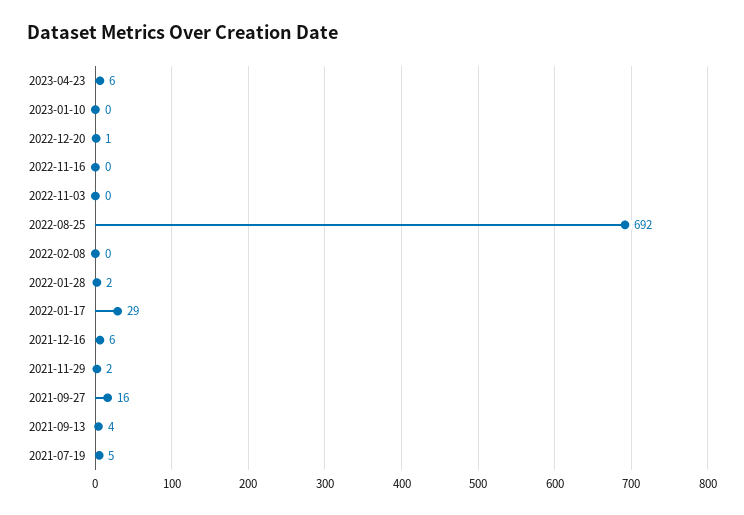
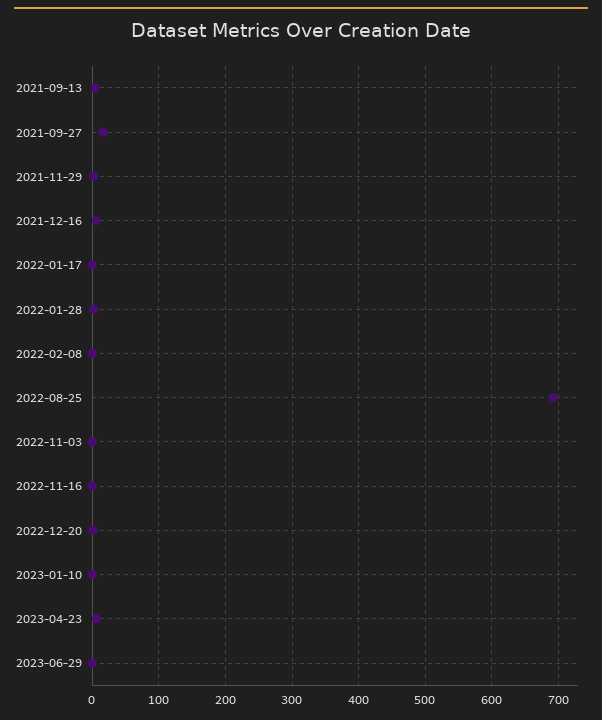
2022-01-17: 29 -> 0
2021-07-19: 5 -> none
2023-06-29: none -> 0

